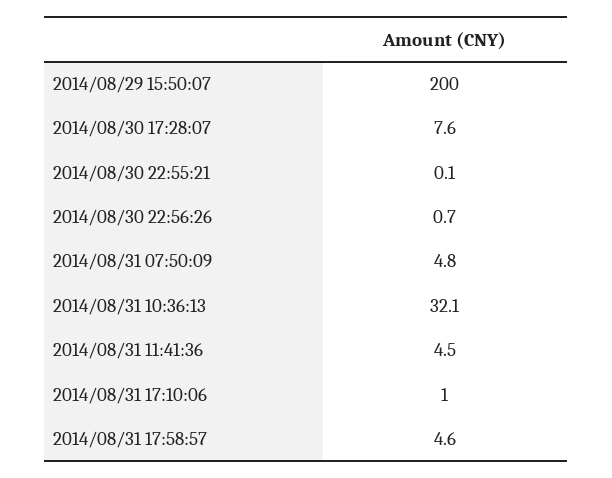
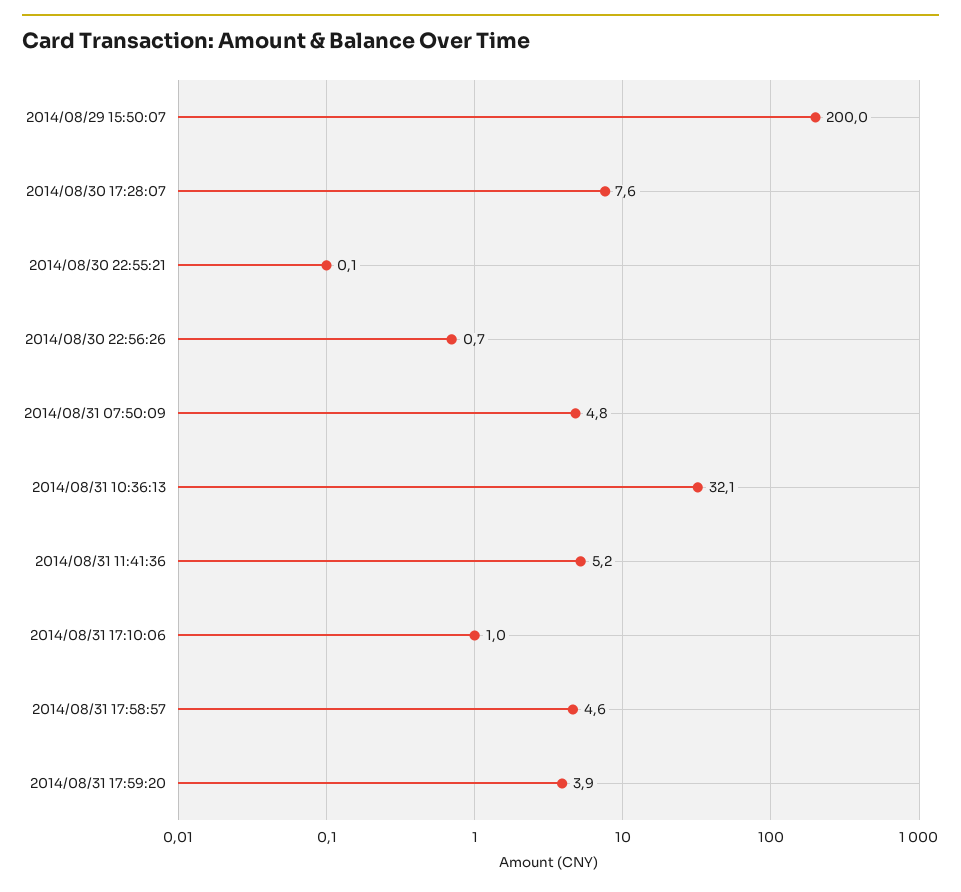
2014/08/31 11:41:36: 4.5 -> 5.2
2014/08/31 17:59:20: none -> 3.9

